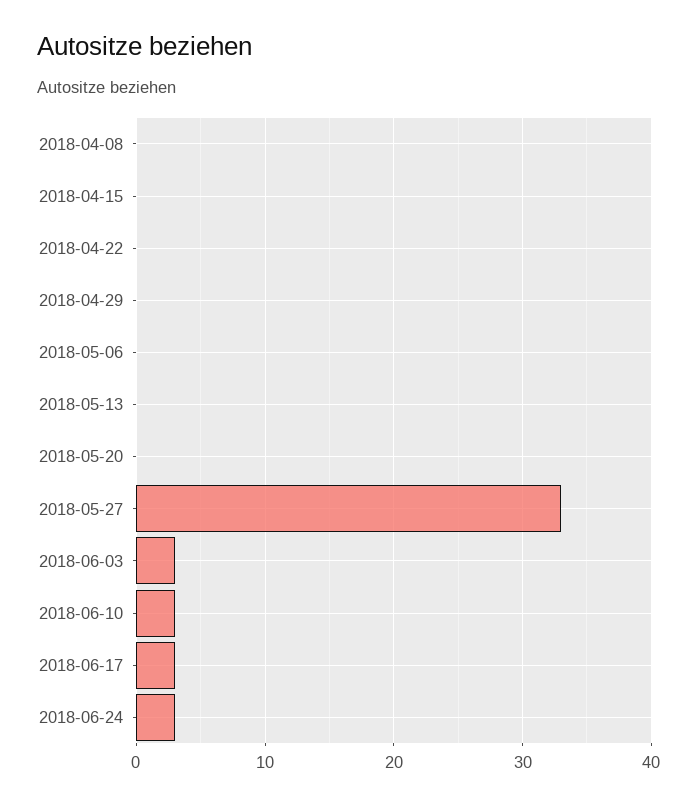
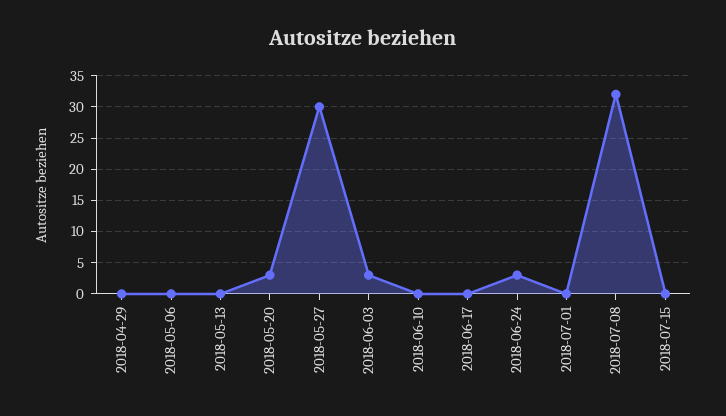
2018-04-08: 0 -> none
2018-04-15: 0 -> none
2018-04-22: 0 -> none
2018-05-20: 0 -> 3
2018-05-27: 33 -> 30
2018-06-10: 3 -> 0
2018-06-17: 3 -> 0
2018-07-01: none -> 0
2018-07-08: none -> 32
2018-07-15: none -> 0

